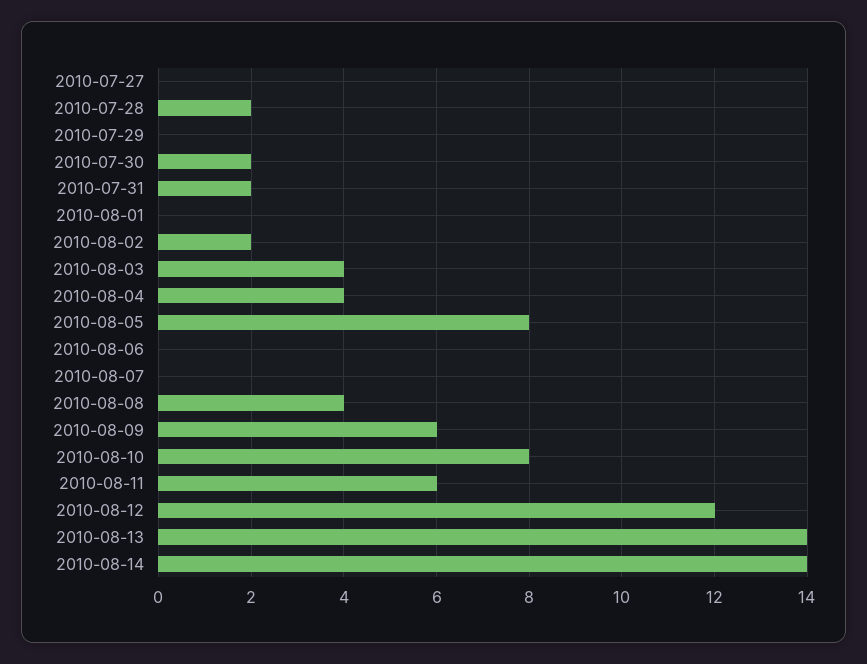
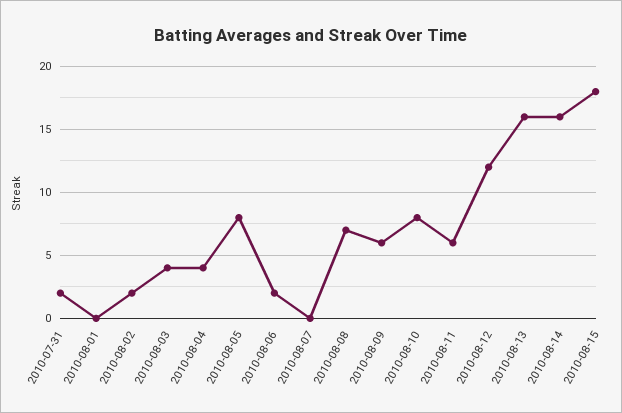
2010-07-27: 0 -> none
2010-07-28: 2 -> none
2010-07-29: 0 -> none
2010-07-30: 2 -> none
2010-08-06: 0 -> 2
2010-08-08: 4 -> 7
2010-08-13: 14 -> 16
2010-08-14: 14 -> 16
2010-08-15: none -> 18

